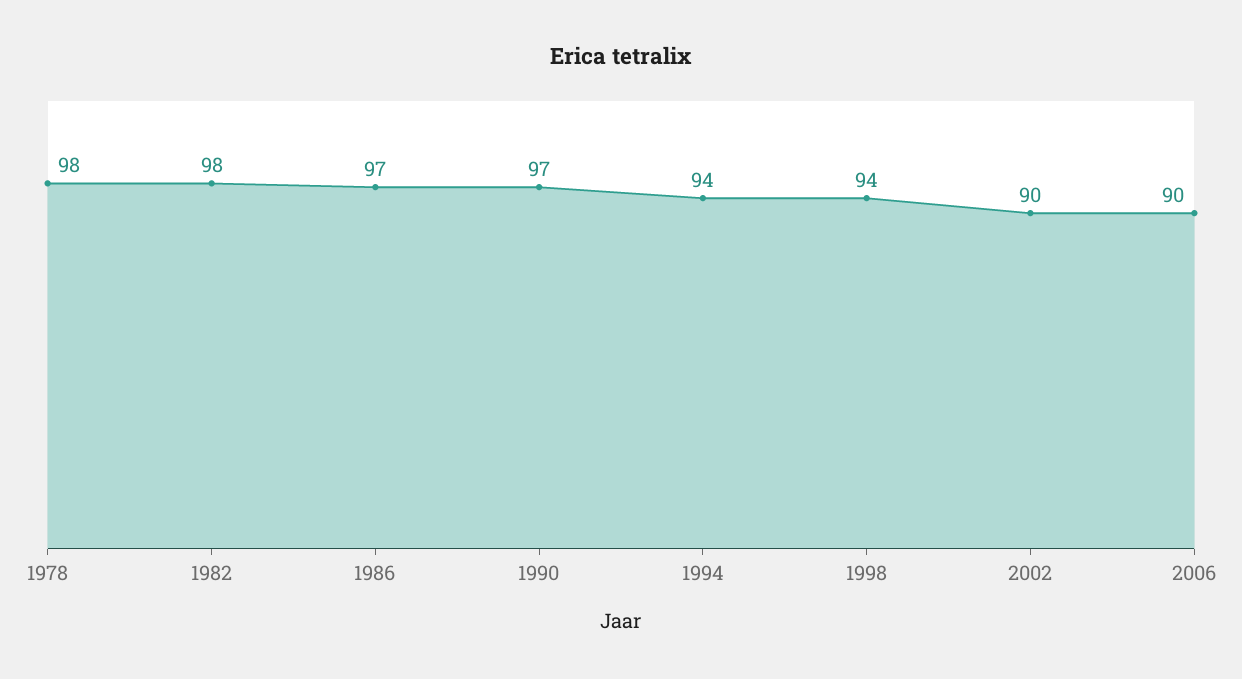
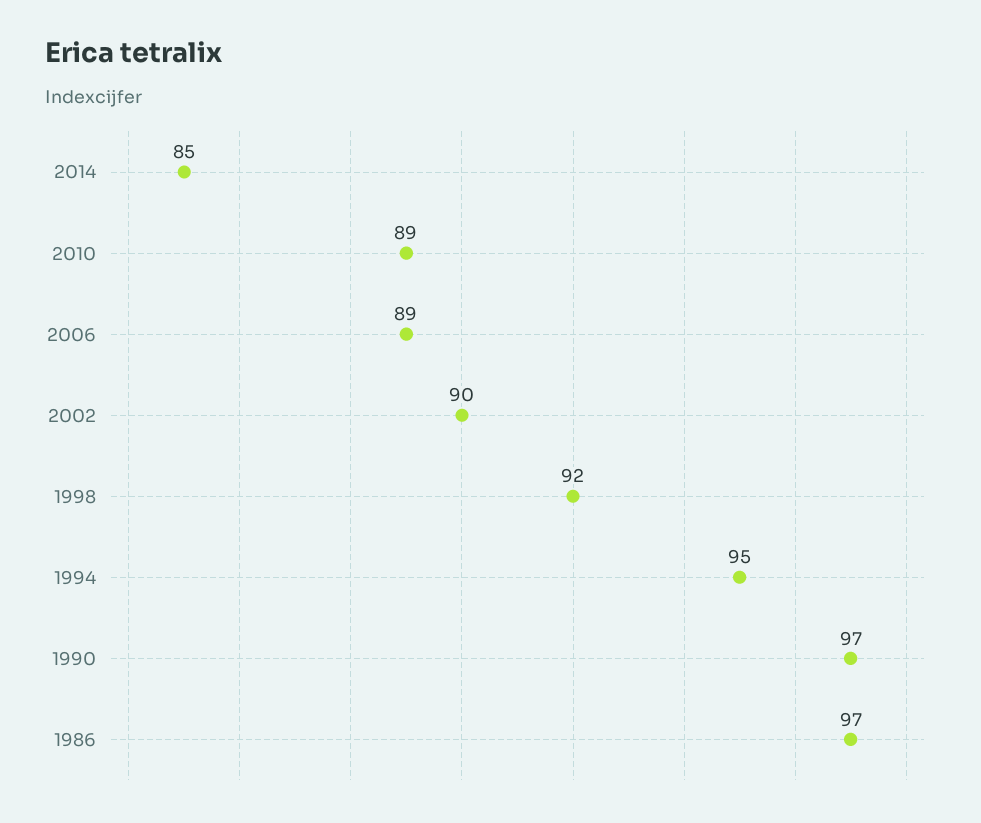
1978: 98 -> none
1982: 98 -> none
1994: 94 -> 95
1998: 94 -> 92
2006: 90 -> 89
2014: none -> 85
2010: none -> 89

